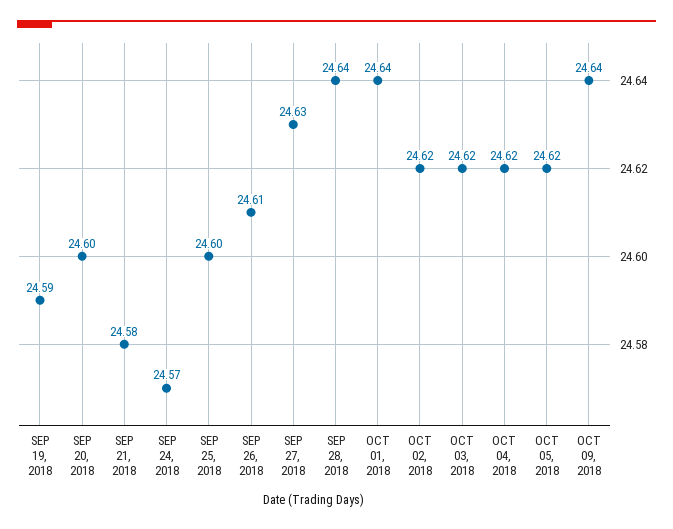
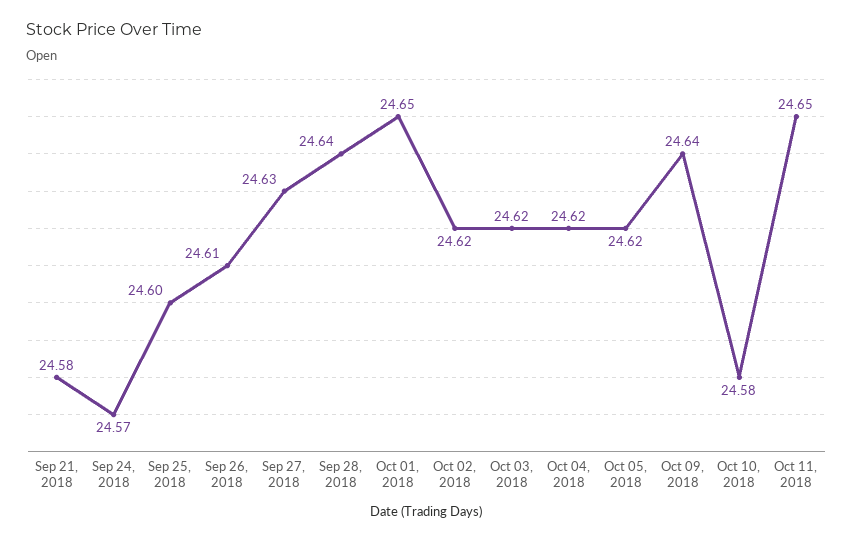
SEP 19, 2018: 24.59 -> none
SEP 20, 2018: 24.6 -> none
OCT 01, 2018: 24.64 -> 24.65
Oct 10, 2018: none -> 24.58
Oct 11, 2018: none -> 24.65

